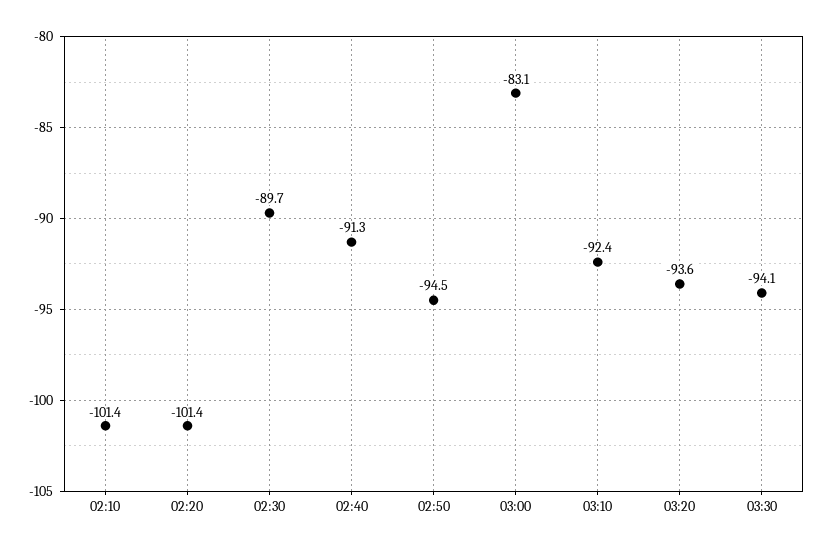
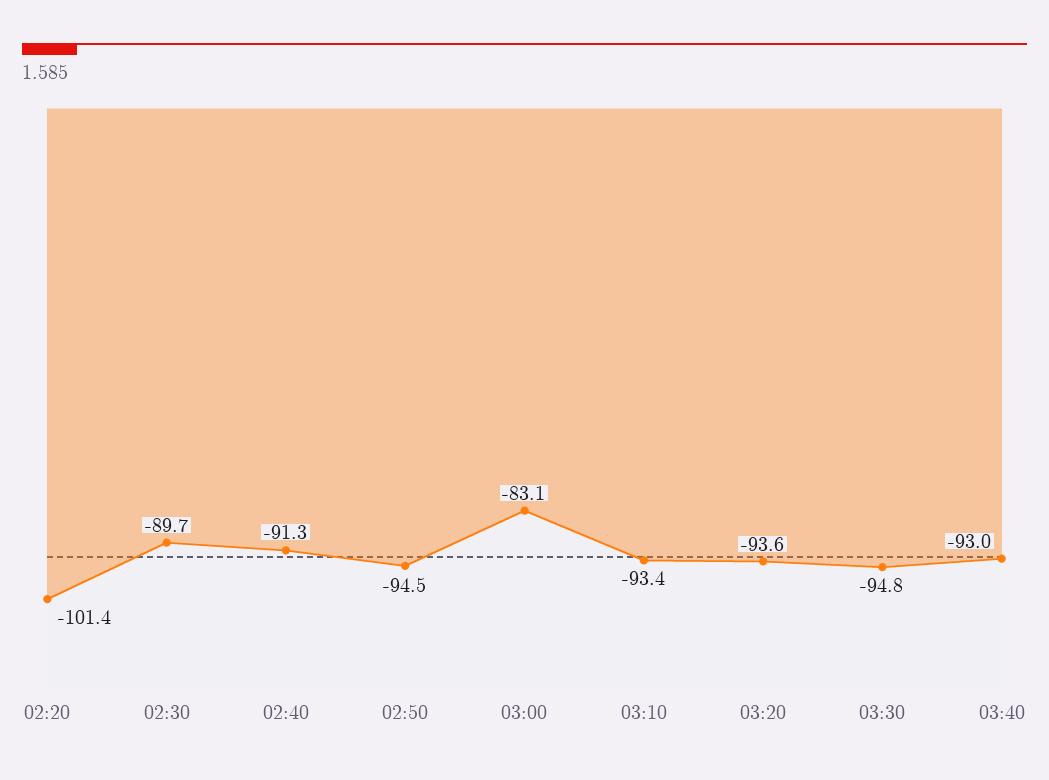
02:10: -101.4 -> none
03:10: -92.4 -> -93.4
03:30: -94.1 -> -94.8
03:40: none -> -93

